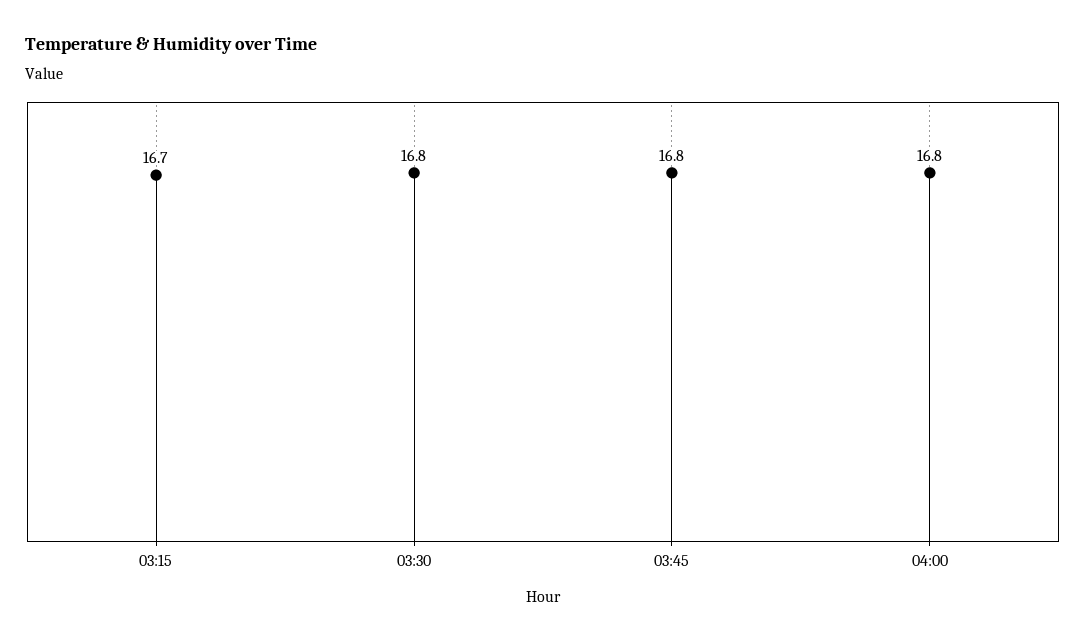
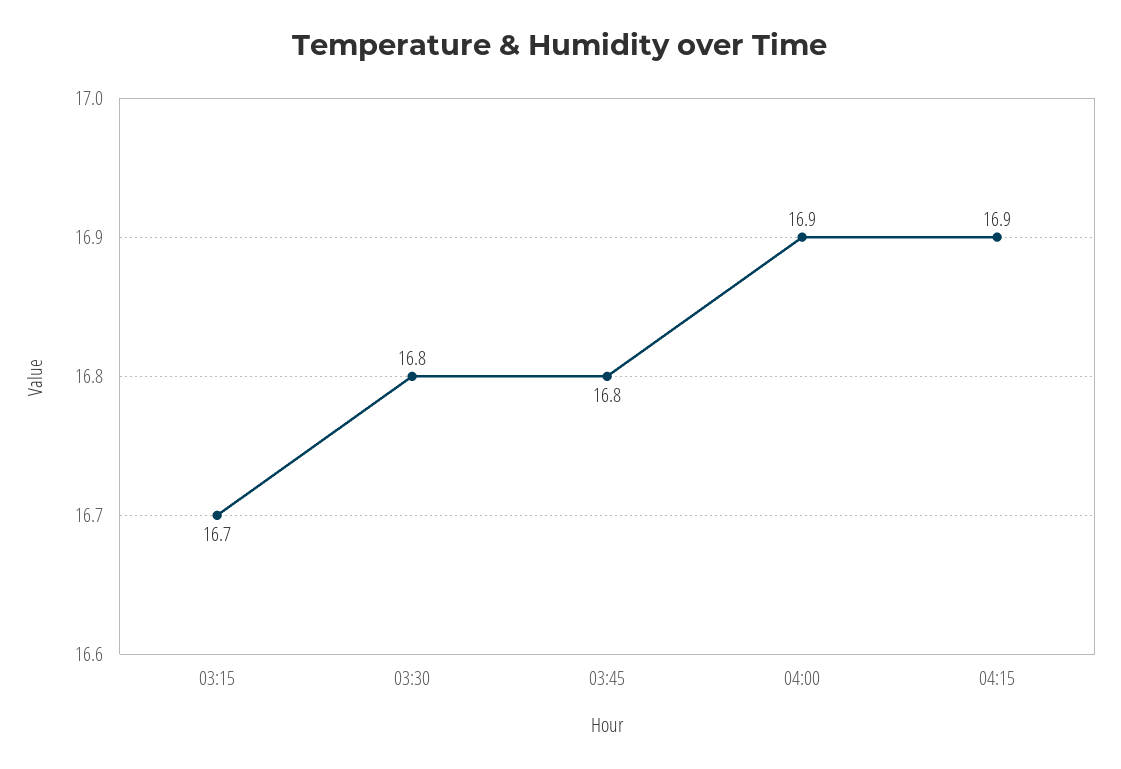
04:00: 16.8 -> 16.9
04:15: none -> 16.9

